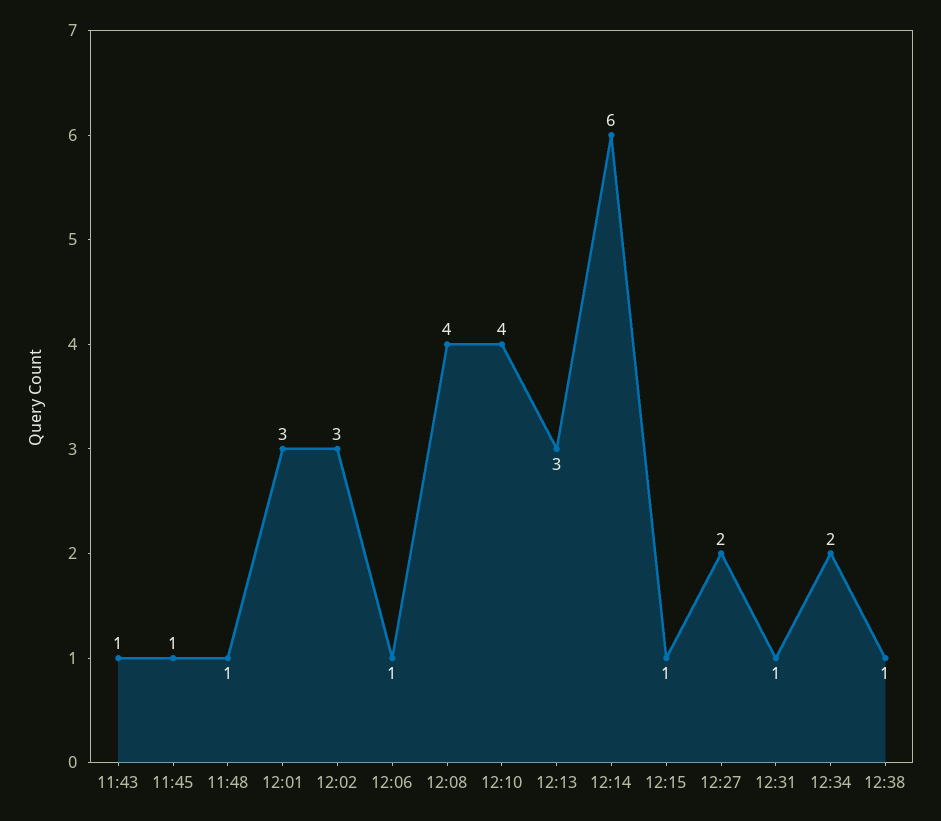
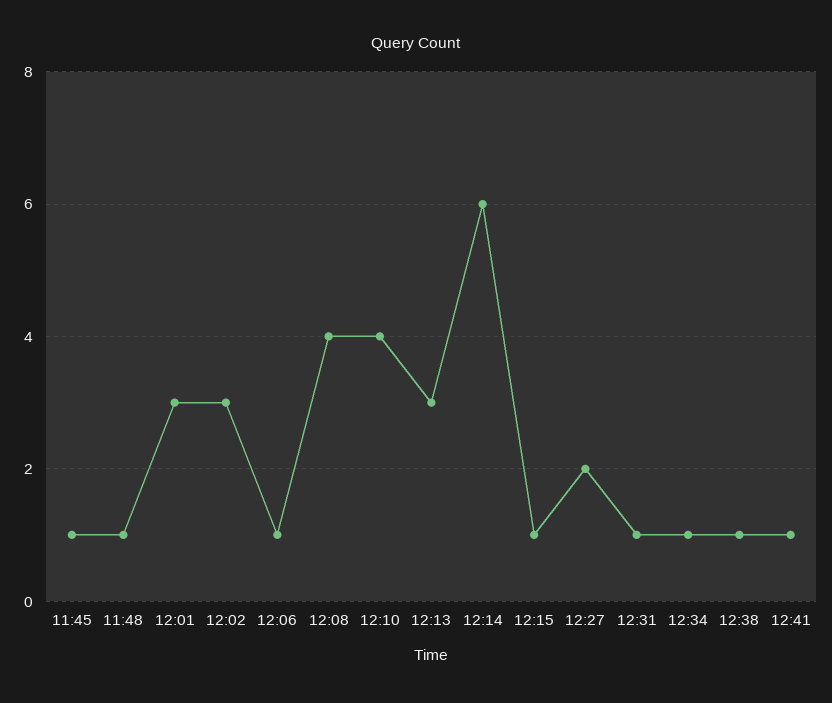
11:43: 1 -> none
12:34: 2 -> 1
12:41: none -> 1

